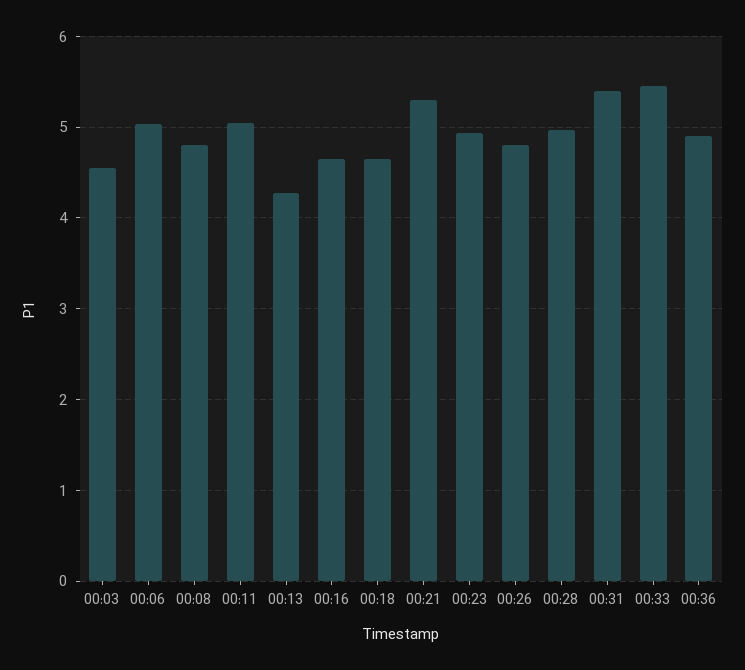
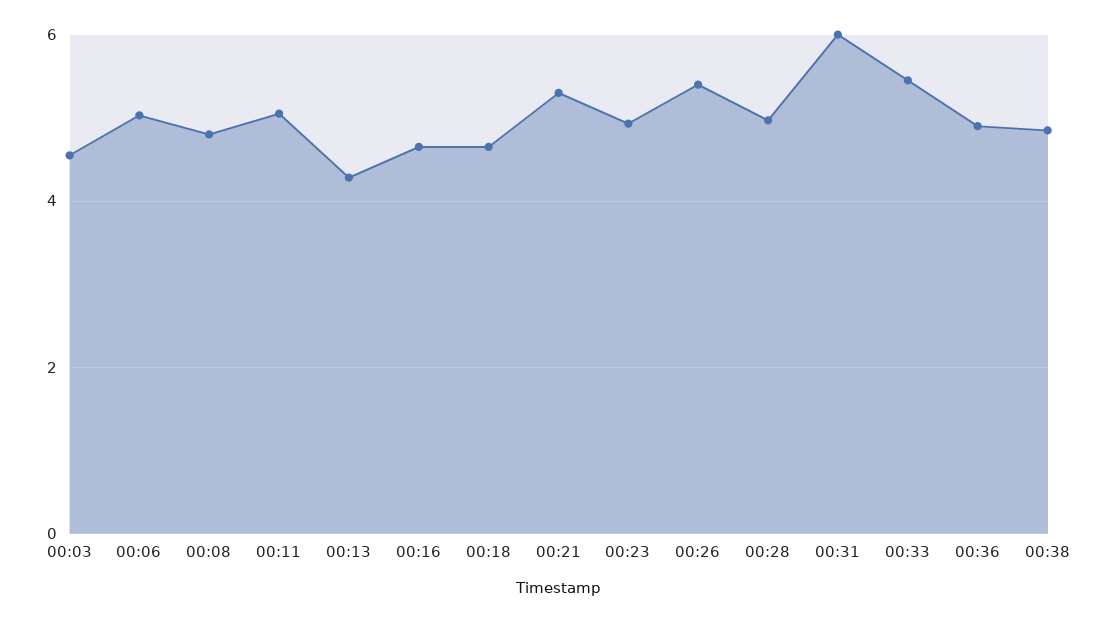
00:26: 4.8 -> 5.4
00:31: 5.4 -> 6
00:38: none -> 4.8

